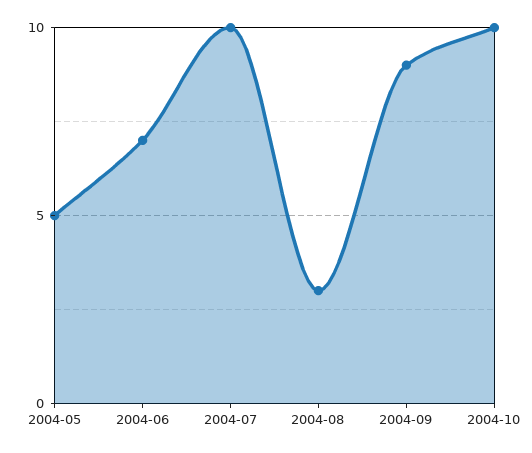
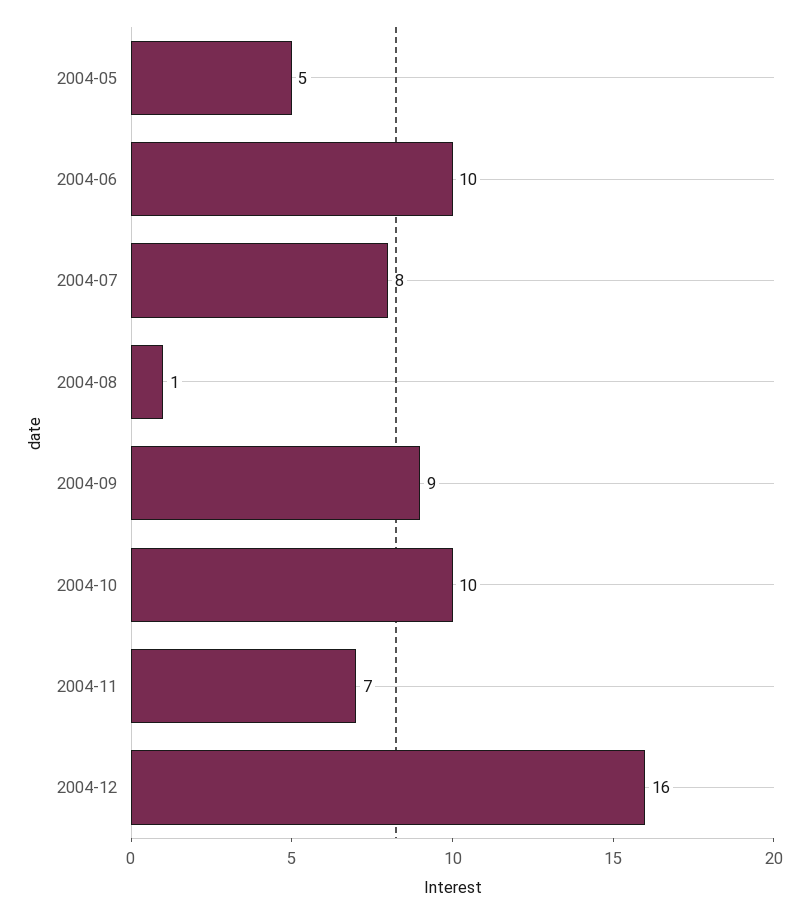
2004-06: 7 -> 10
2004-07: 10 -> 8
2004-08: 3 -> 1
2004-11: none -> 7
2004-12: none -> 16

